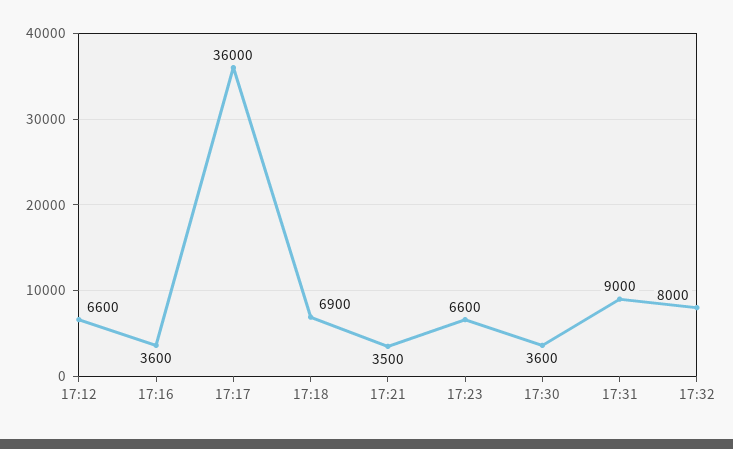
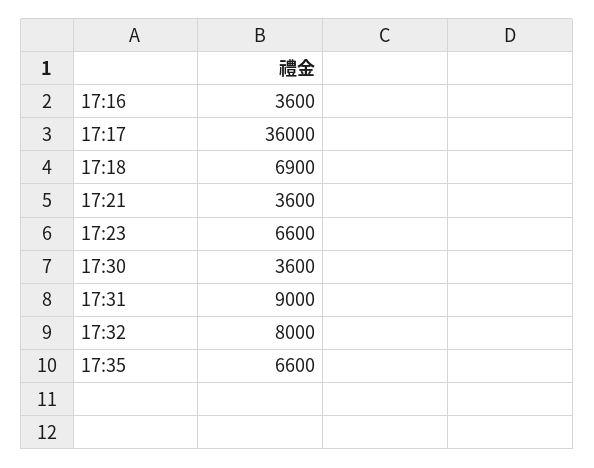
17:12: 6600 -> none
17:21: 3500 -> 3600
17:35: none -> 6600

